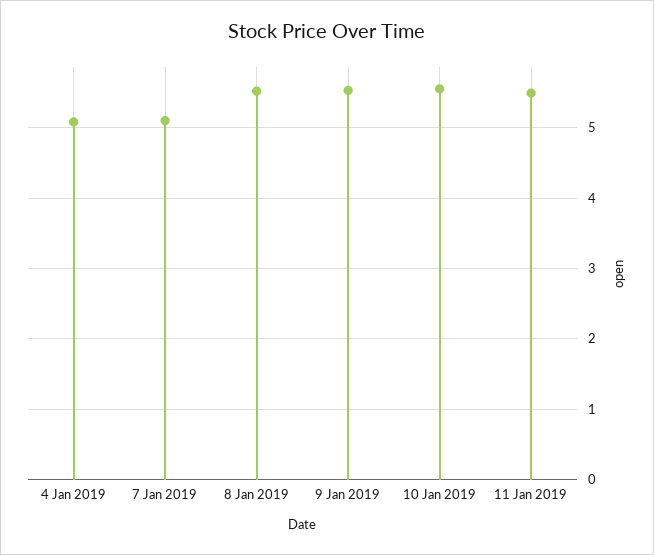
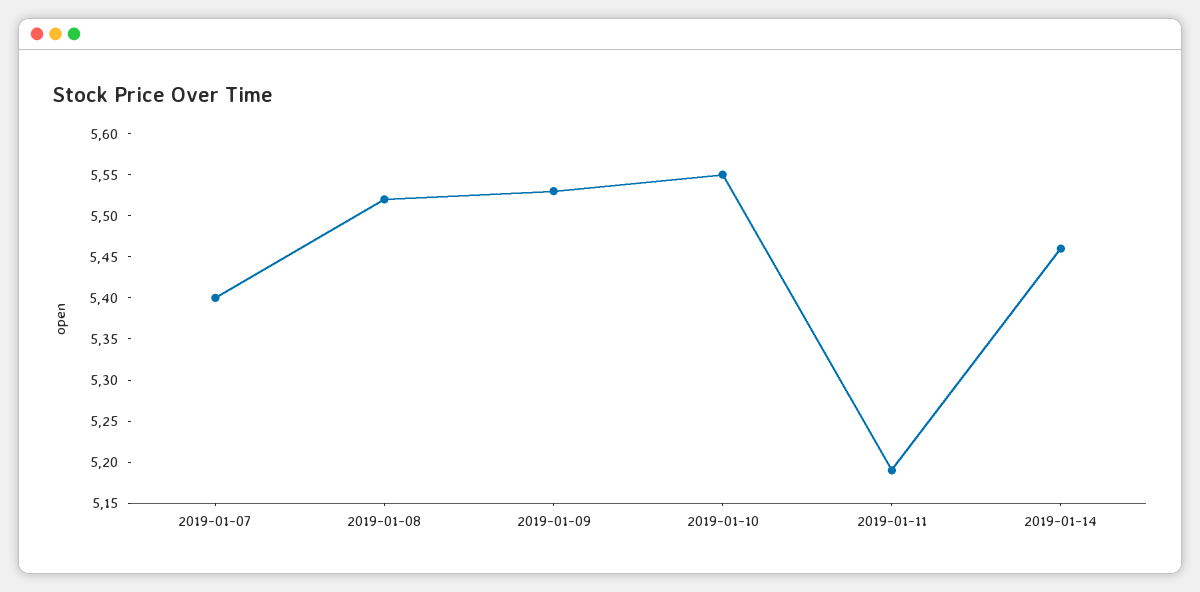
4 Jan 2019: 5.1 -> none
7 Jan 2019: 5.1 -> 5.4
11 Jan 2019: 5.5 -> 5.19
2019-01-14: none -> 5.46

